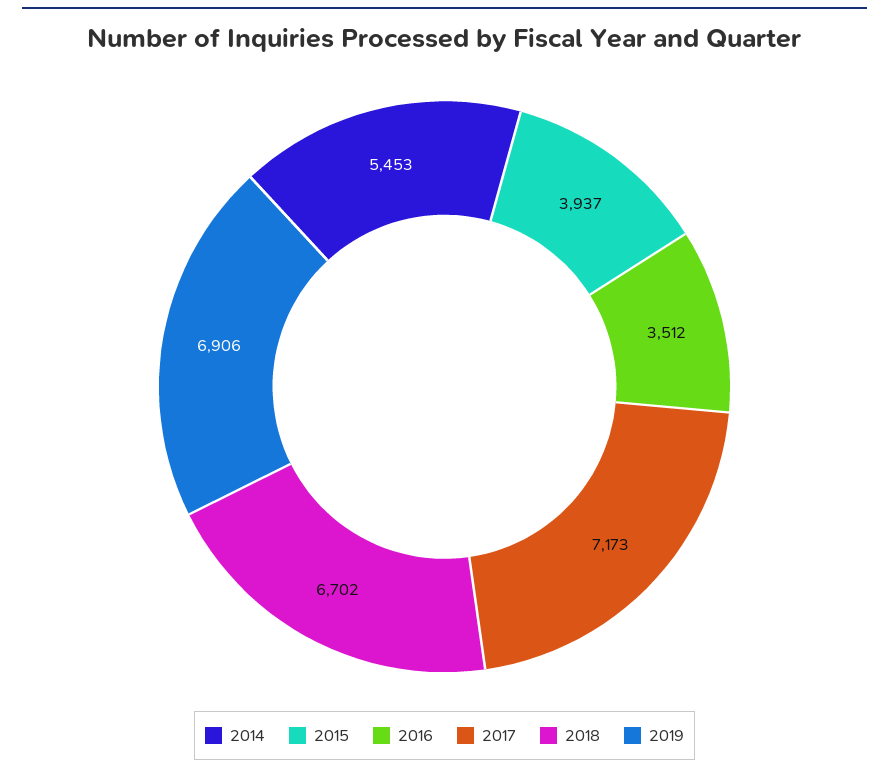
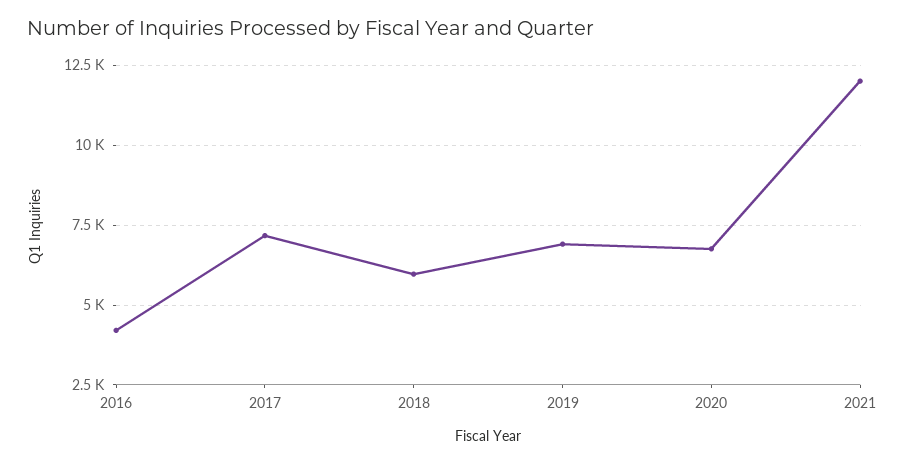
2014: 5453 -> none
2015: 3937 -> none
2016: 3512 -> 4250
2018: 6702 -> 6000
2020: none -> 6750
2021: none -> 12000

